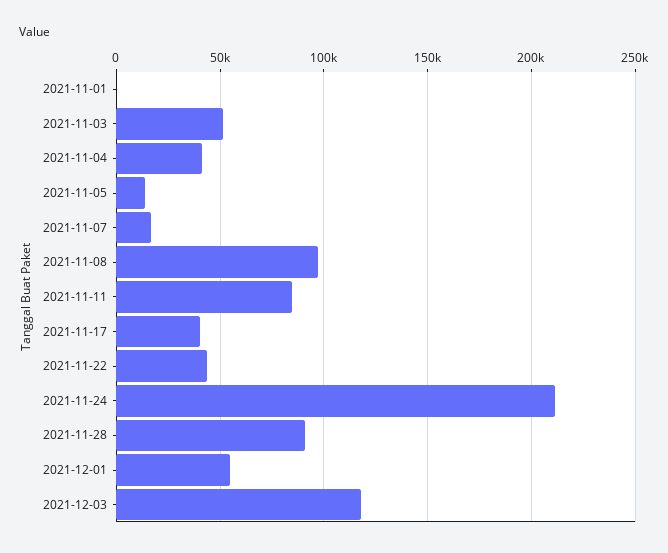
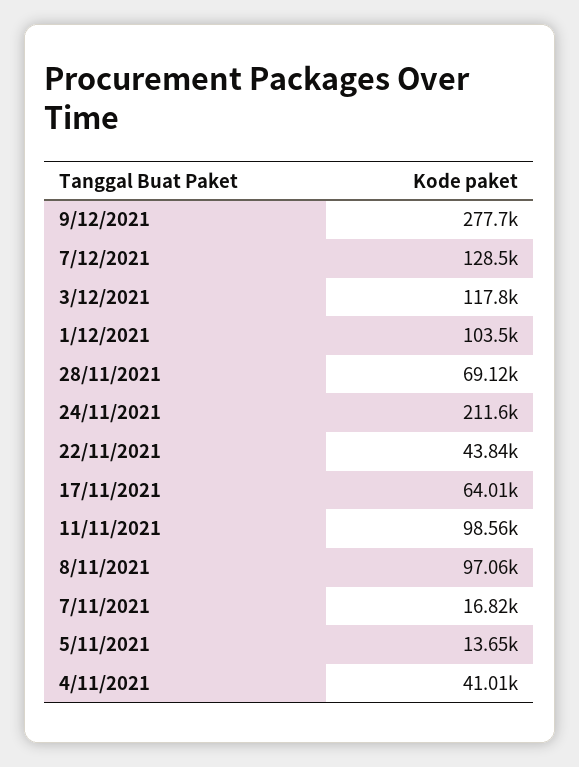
2021-11-01: 0 -> none
2021-11-03: 50000 -> none
2021-11-11: 85000 -> 98560
2021-11-17: 40000 -> 64010
2021-11-28: 90000 -> 69120
2021-12-01: 55000 -> 103500
9/12/2021: none -> 277700
7/12/2021: none -> 128500

